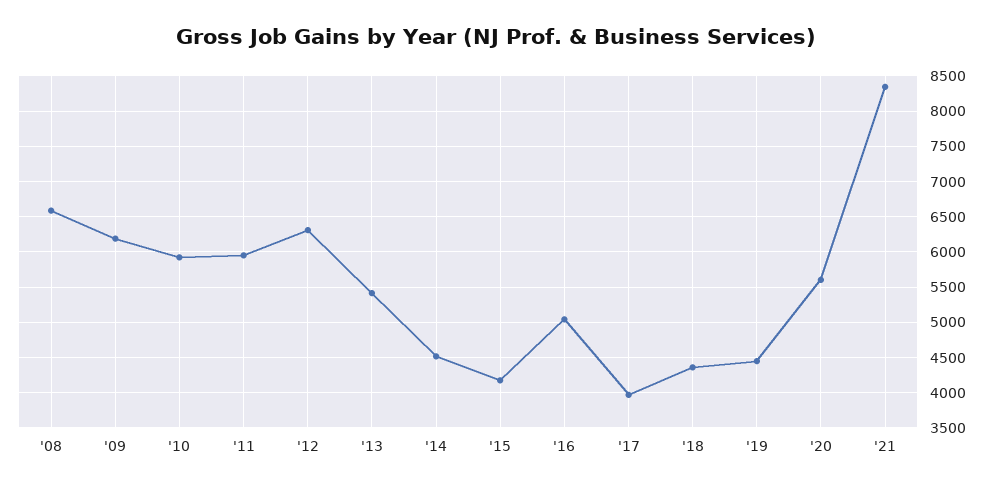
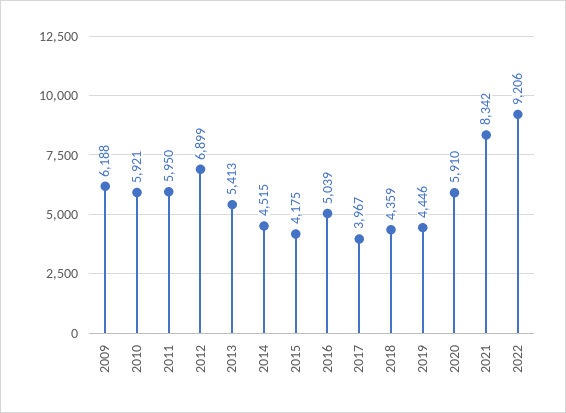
'08: 6600 -> none
'12: 6300 -> 6899
'20: 5600 -> 5910
2022: none -> 9206

